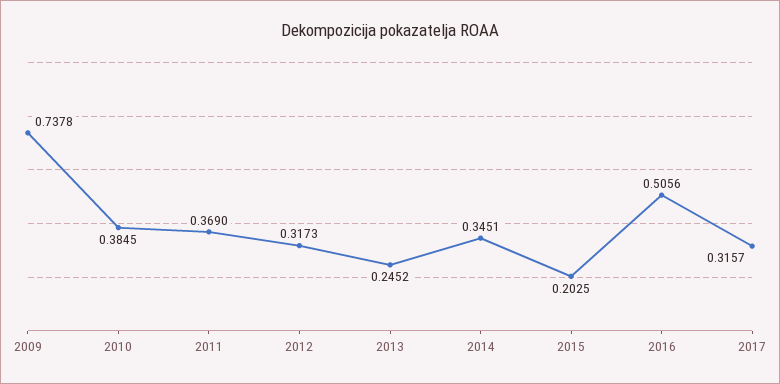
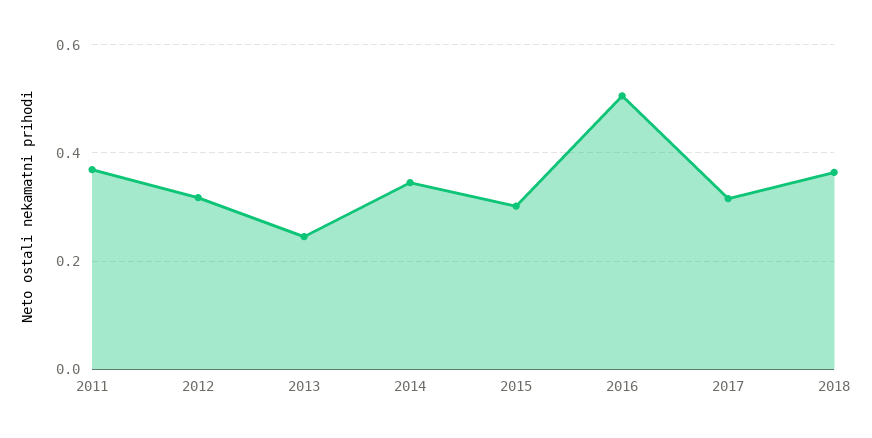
2009: 0.7378 -> none
2010: 0.3845 -> none
2015: 0.2025 -> 0.3
2018: none -> 0.36

